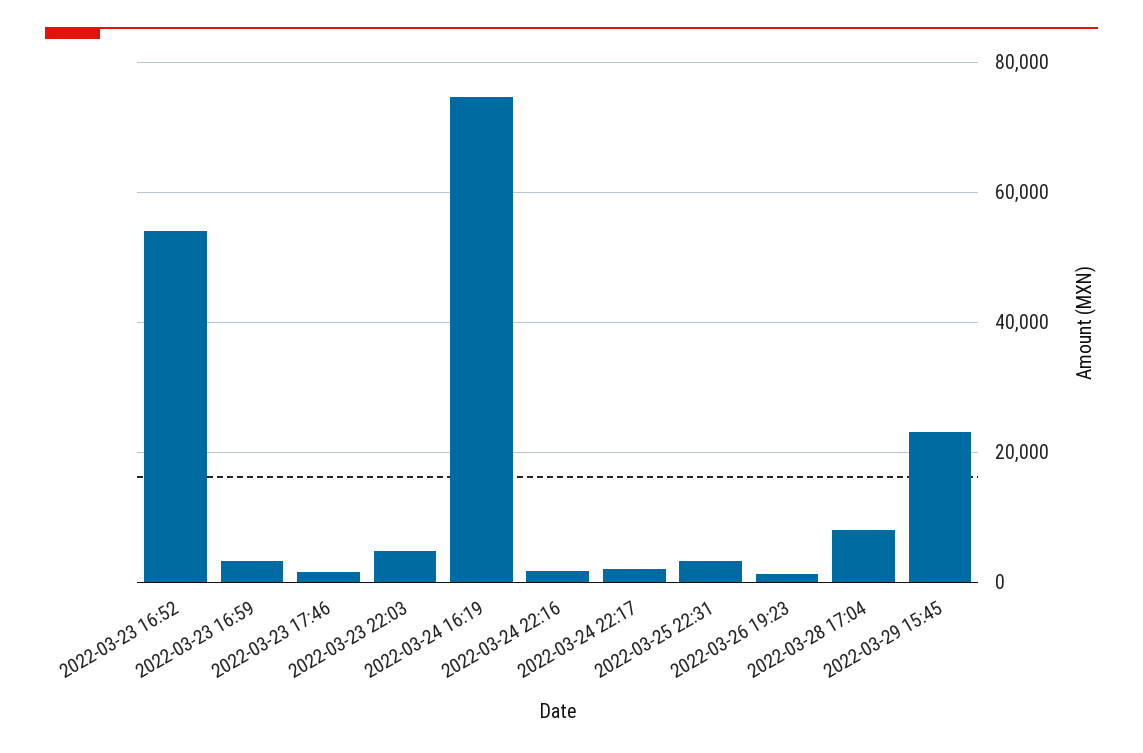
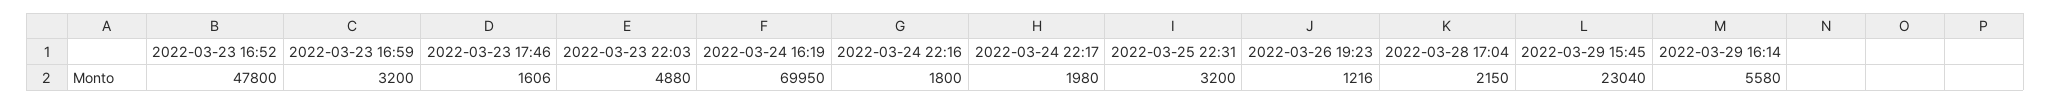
2022-03-23 16:52: 54000 -> 47800
2022-03-24 16:19: 74000 -> 69950
2022-03-28 17:04: 8000 -> 2150
2022-03-29 16:14: none -> 5580

